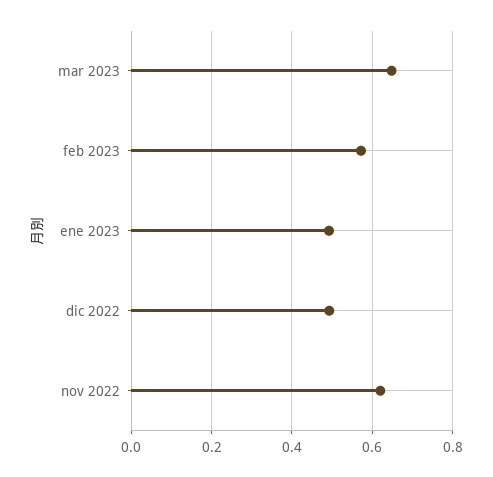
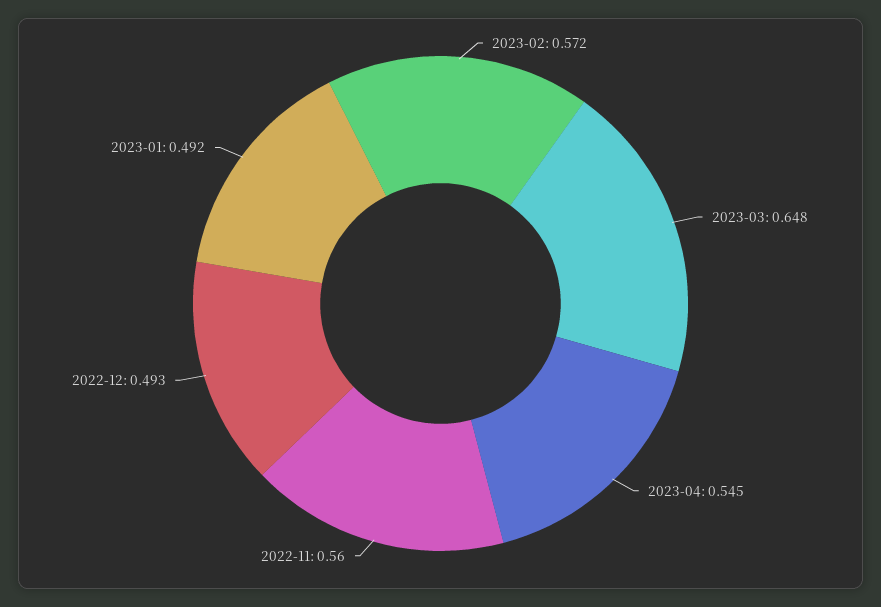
nov 2022: 0.62 -> 0.56
2023-04: none -> 0.545

